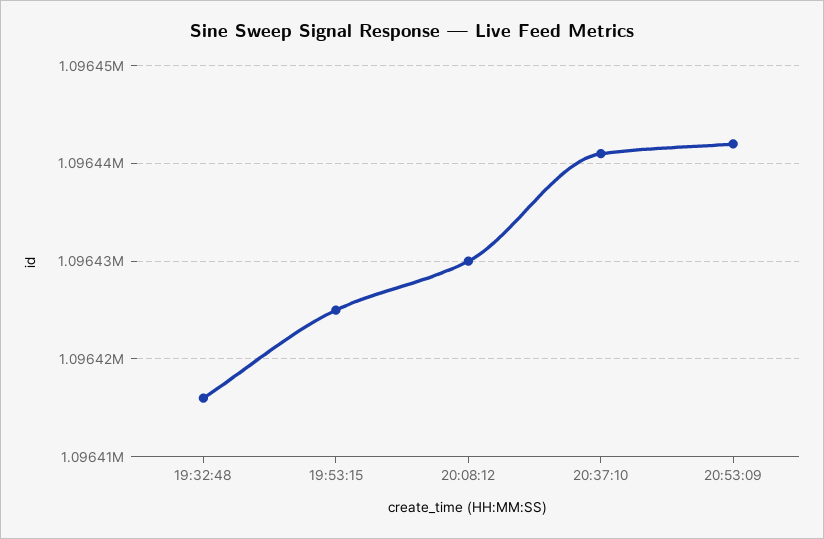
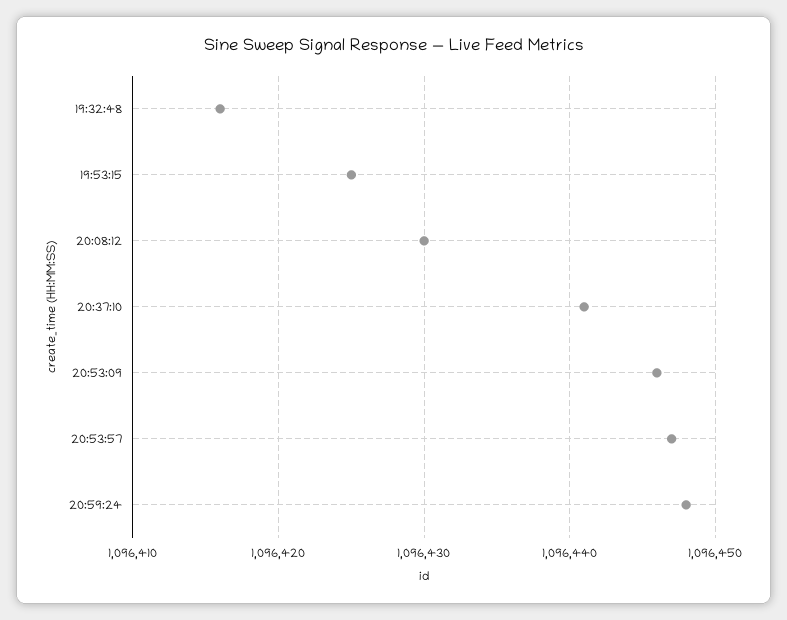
20:53:09: 1096442 -> 1096446
20:53:57: none -> 1096447
20:59:24: none -> 1096448

